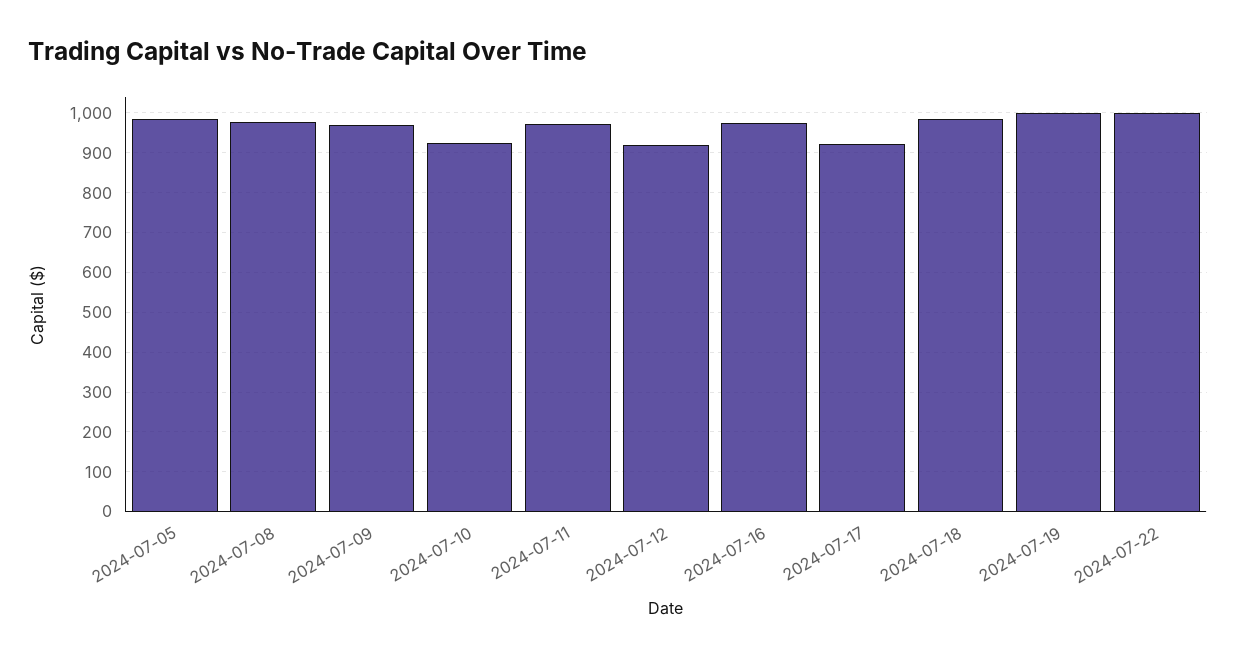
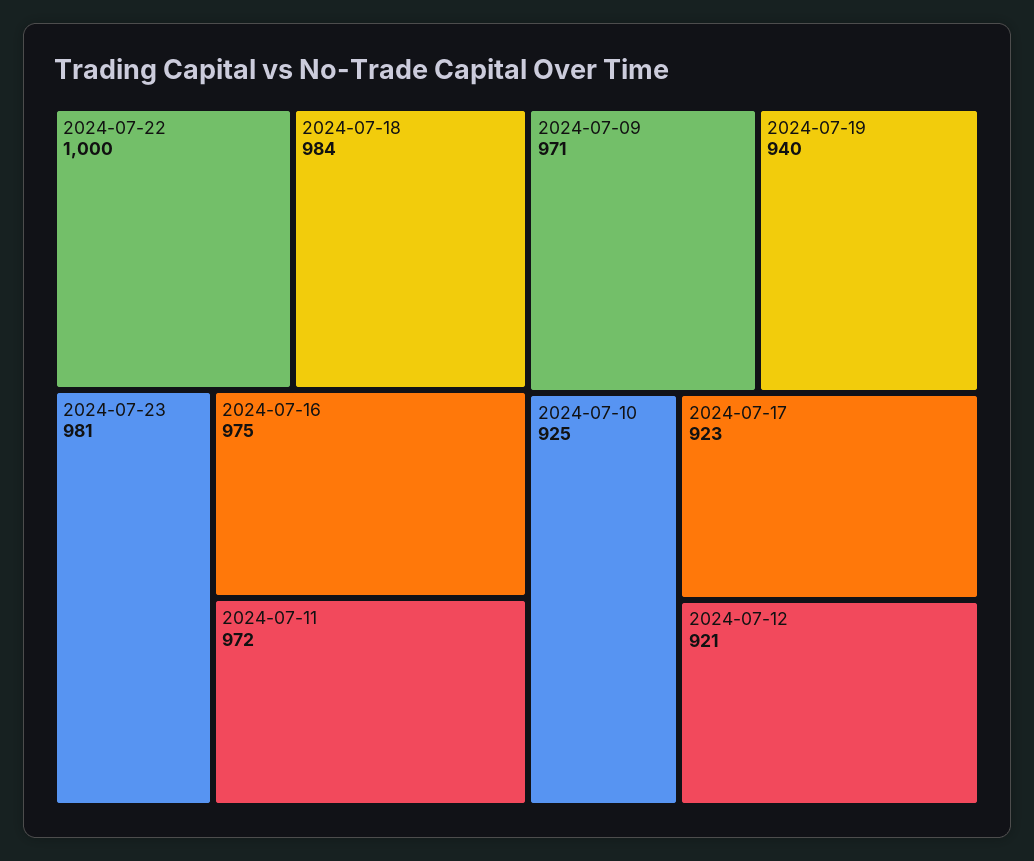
2024-07-05: 980 -> none
2024-07-08: 980 -> none
2024-07-19: 1000 -> 940
2024-07-23: none -> 981

